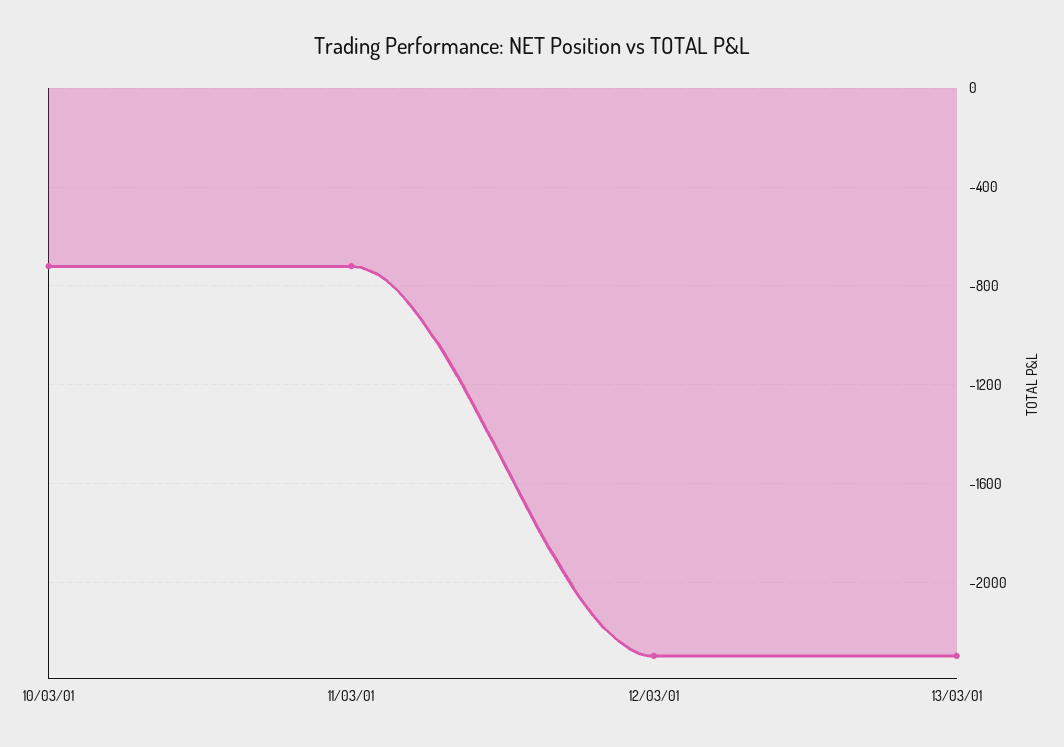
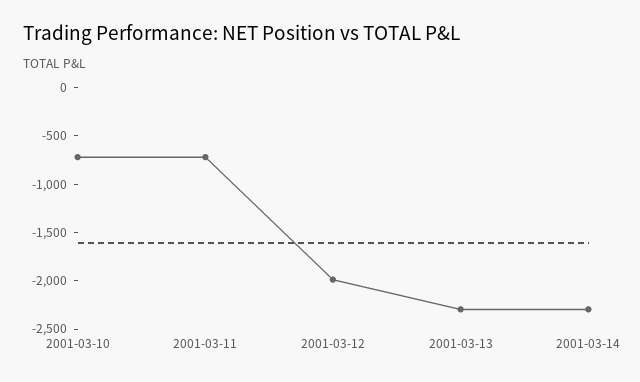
12/03/01: -2300 -> -2000
2001-03-14: none -> -2300

